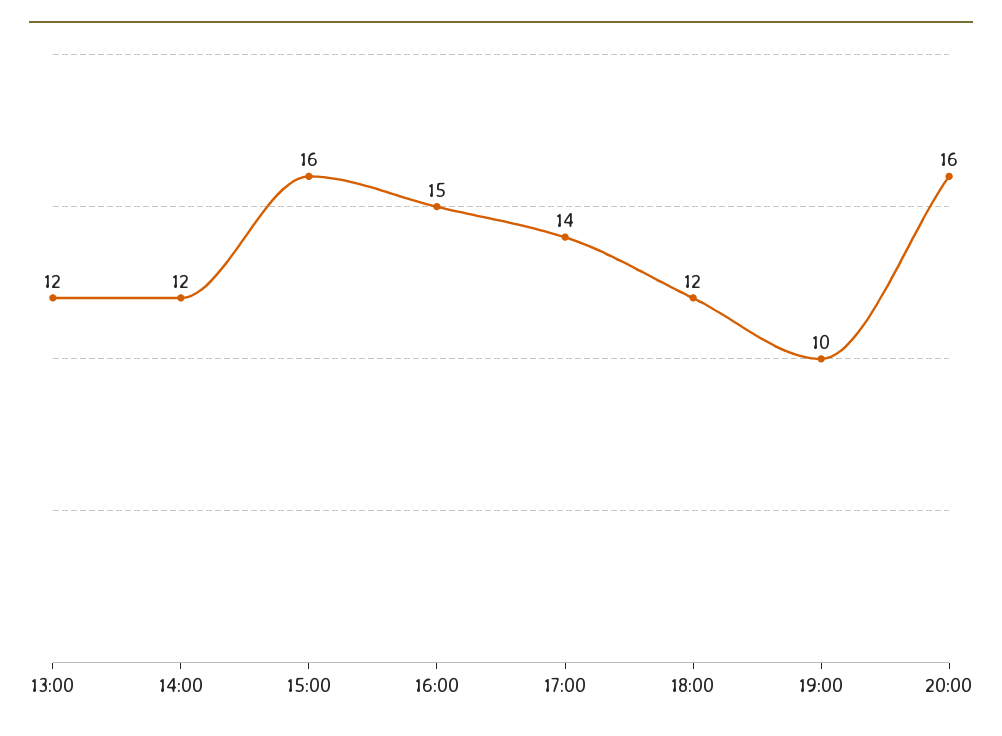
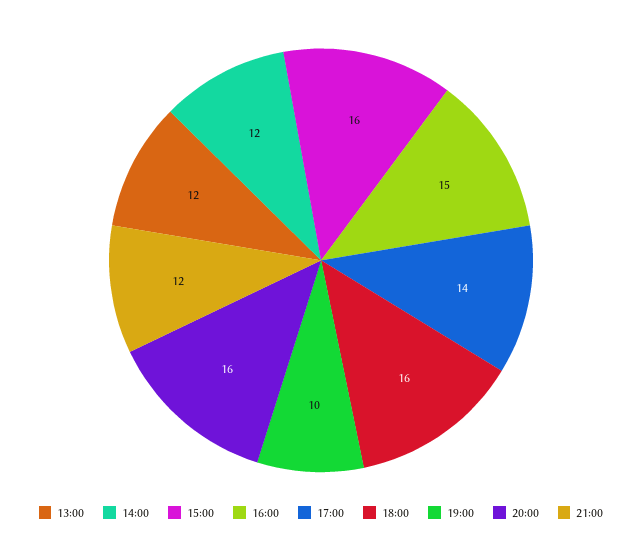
18:00: 12 -> 16
21:00: none -> 12

